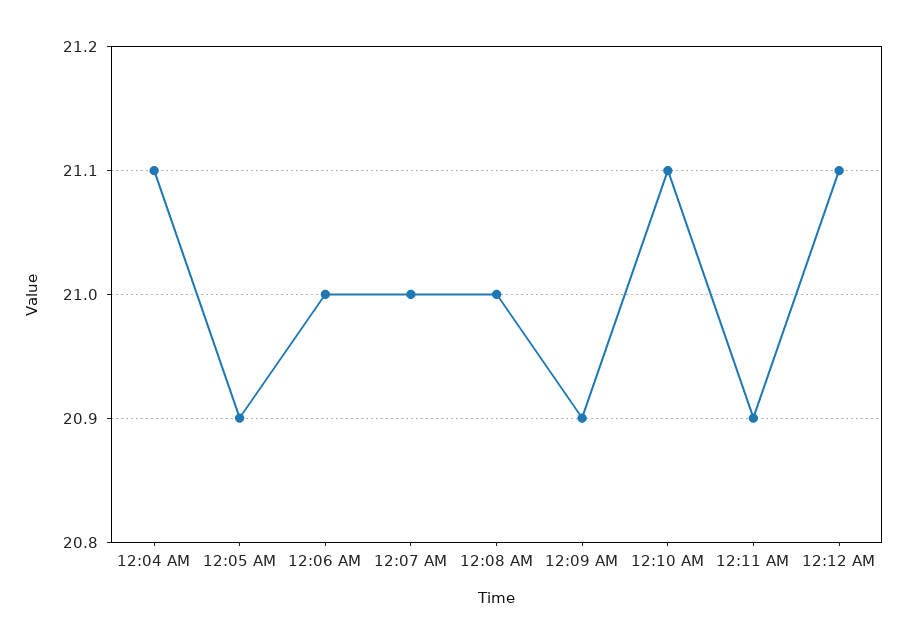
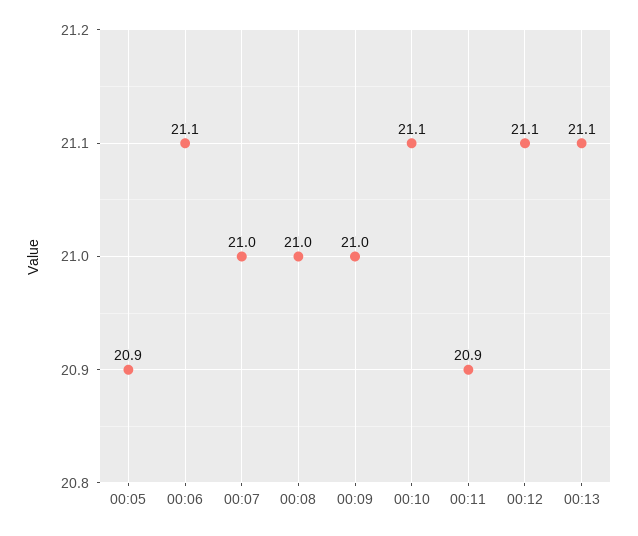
12:04 AM: 21.1 -> none
12:06 AM: 21 -> 21.1
12:09 AM: 20.9 -> 21
00:13: none -> 21.1

